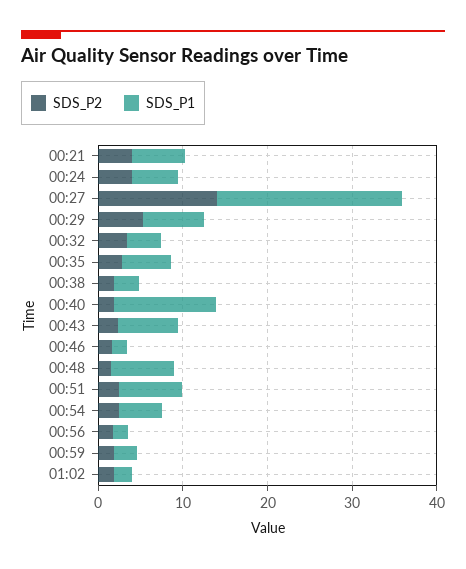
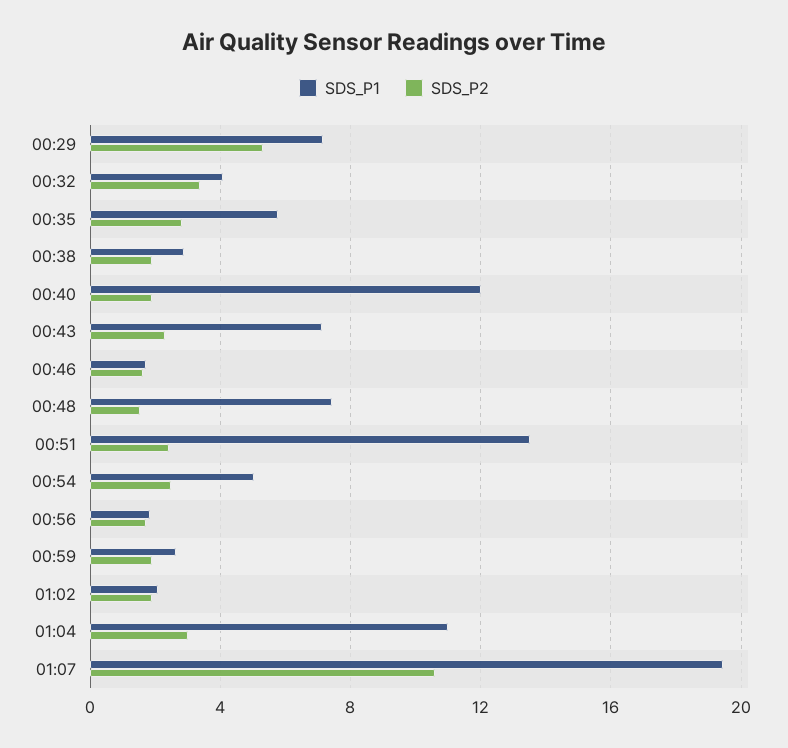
SDS_P2, 00:21: 4 -> none
SDS_P1, 00:21: 6 -> none
SDS_P2, 00:24: 4 -> none
SDS_P1, 00:24: 6 -> none
SDS_P2, 00:27: 14 -> none
SDS_P1, 00:27: 22 -> none
SDS_P1, 00:51: 8 -> 13.5
SDS_P1, 01:04: none -> 11
SDS_P2, 01:04: none -> 3
SDS_P1, 01:07: none -> 19.5
SDS_P2, 01:07: none -> 10.5

